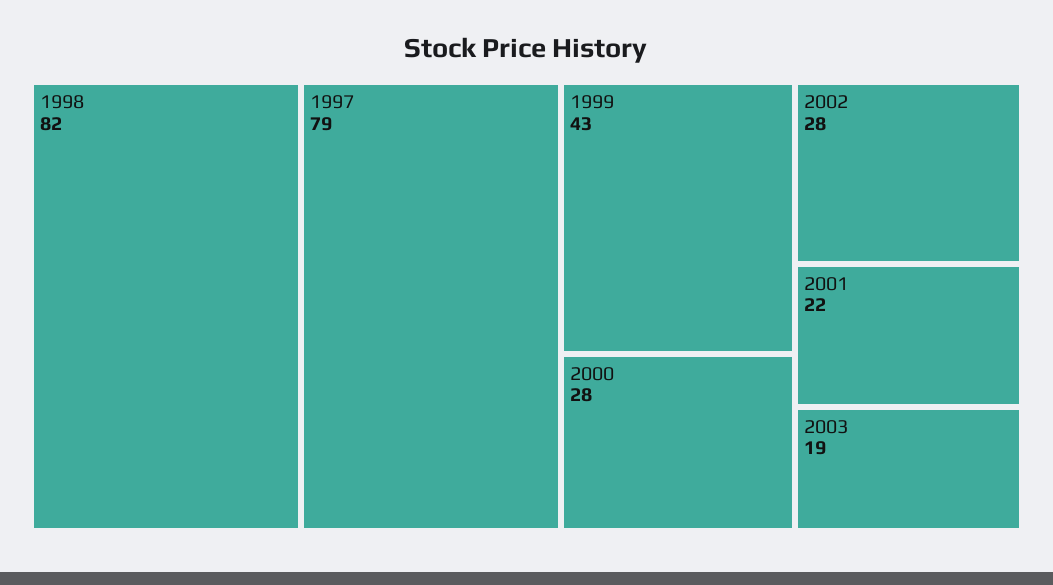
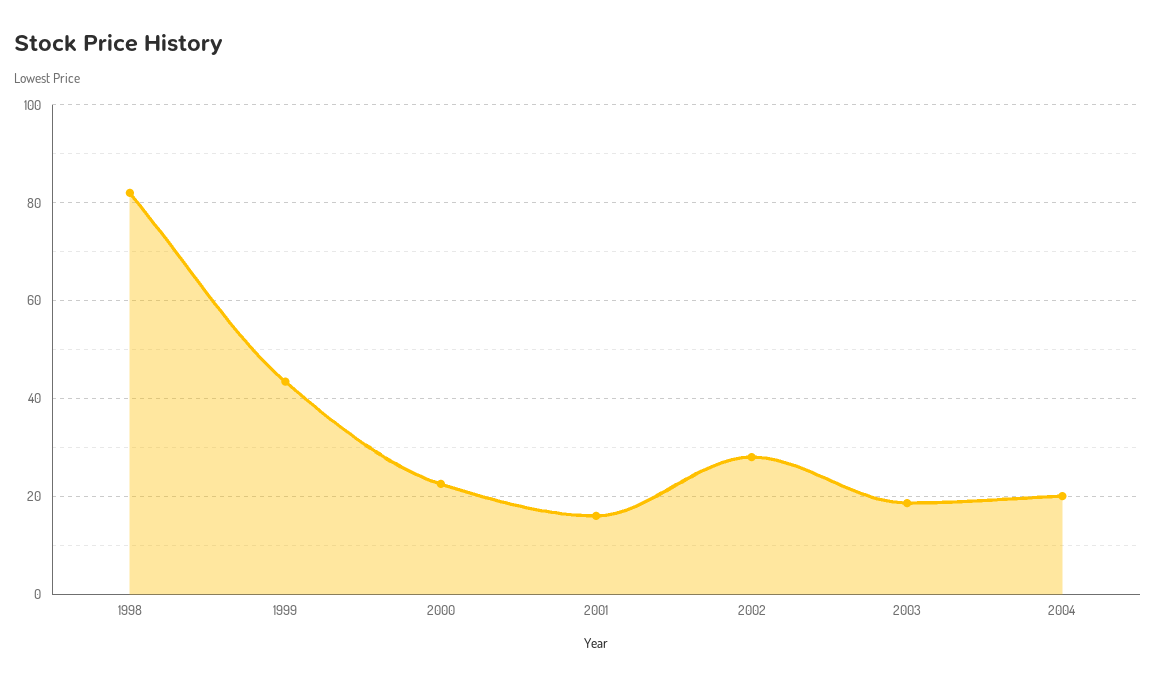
1997: 79 -> none
2000: 28 -> 22
2001: 22 -> 16
2004: none -> 20

